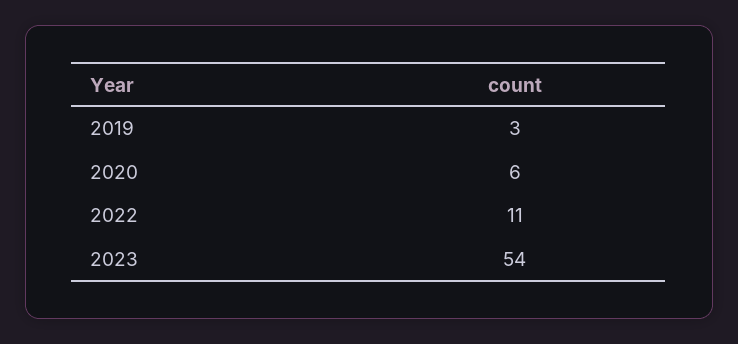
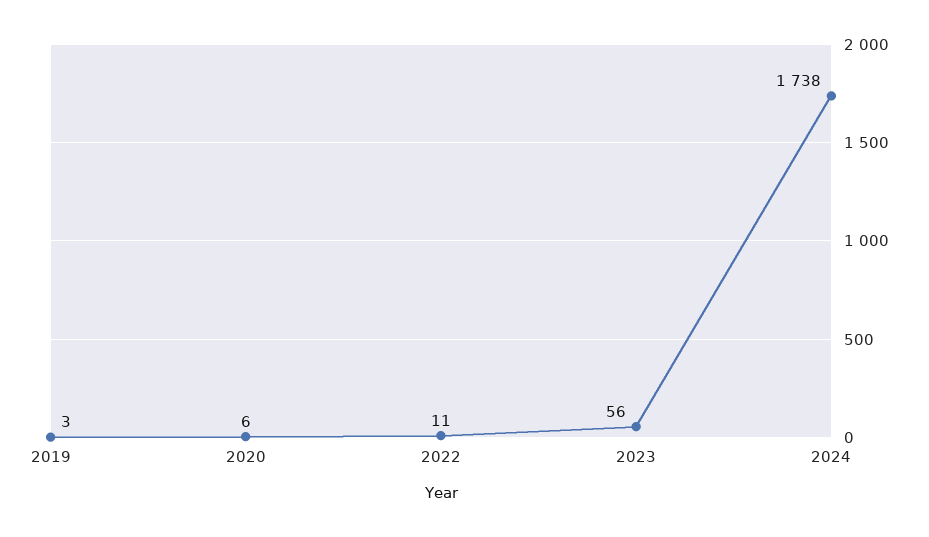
2023: 54 -> 56
2024: none -> 1738

